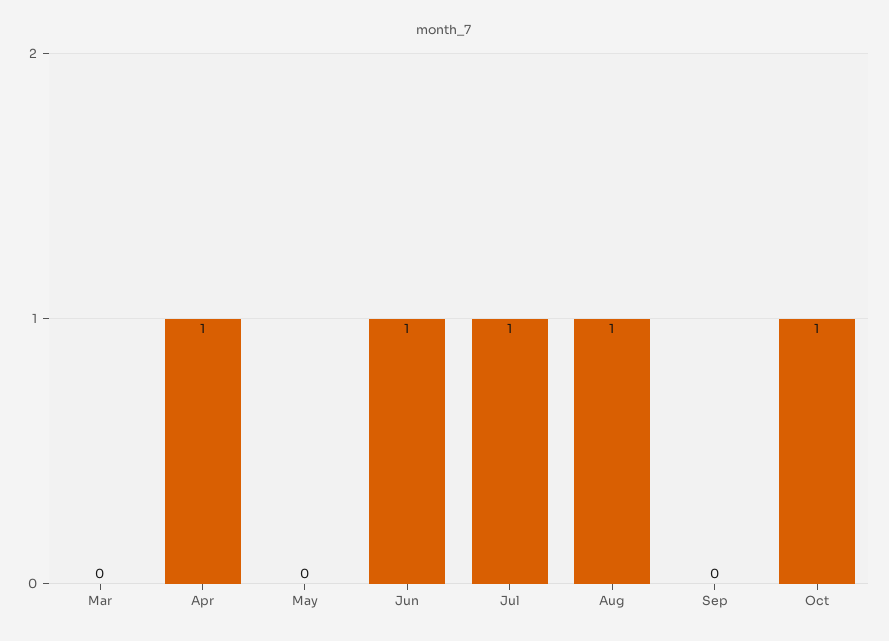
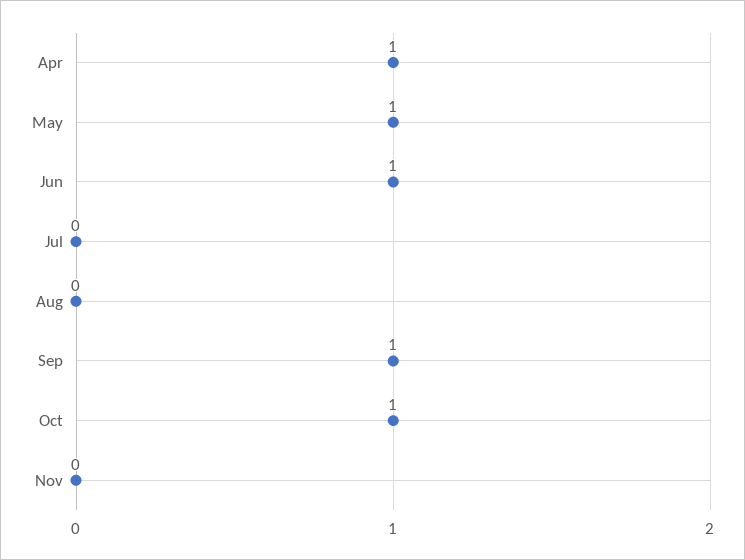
Mar: 0 -> none
May: 0 -> 1
Jul: 1 -> 0
Aug: 1 -> 0
Sep: 0 -> 1
Nov: none -> 0

